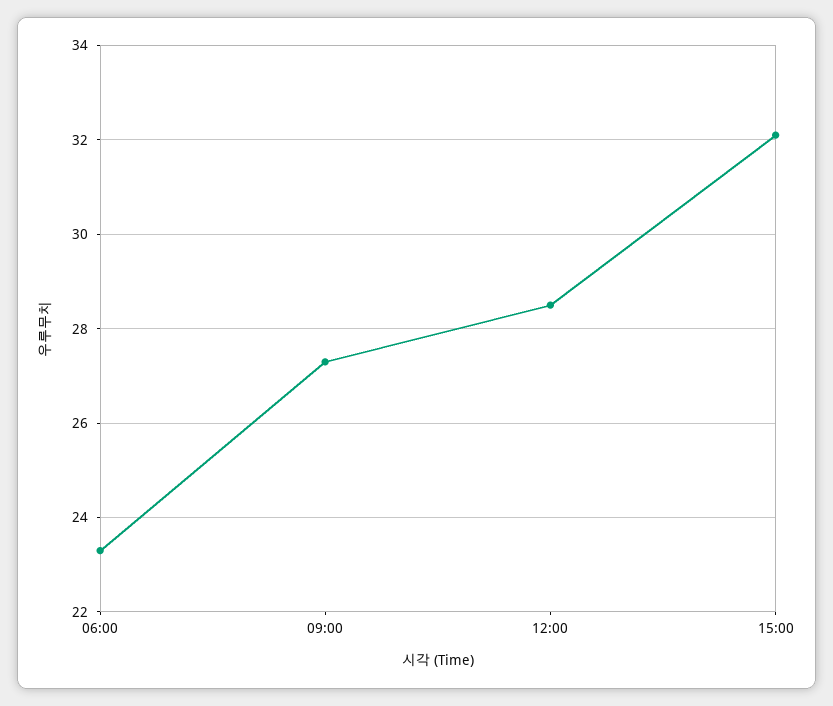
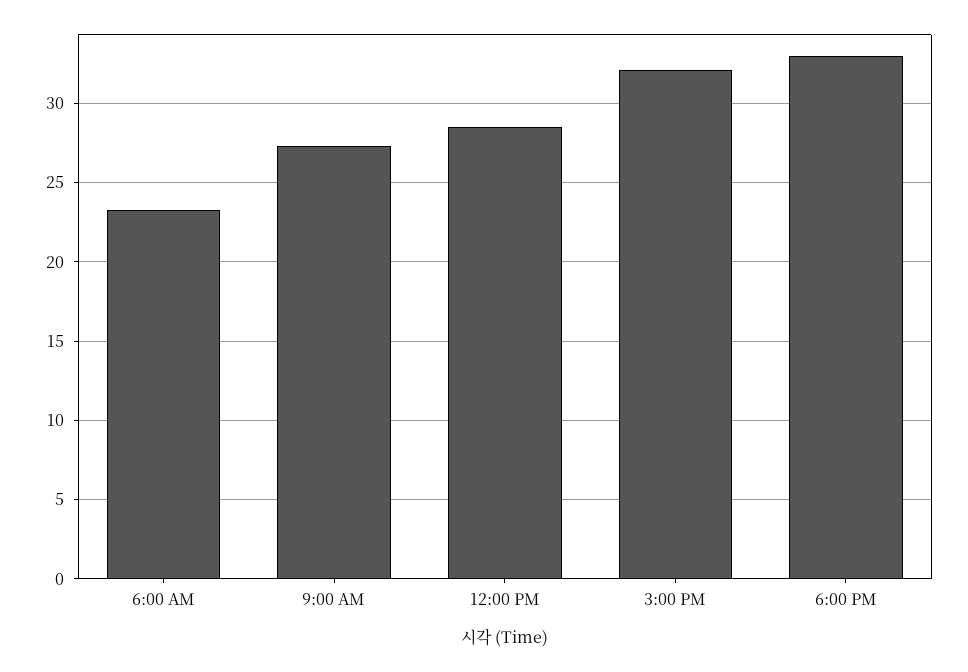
6:00 PM: none -> 33

